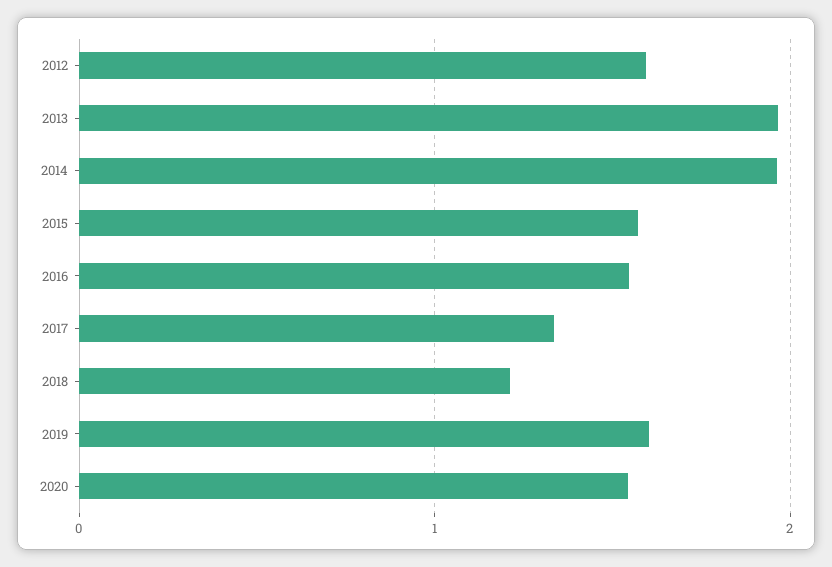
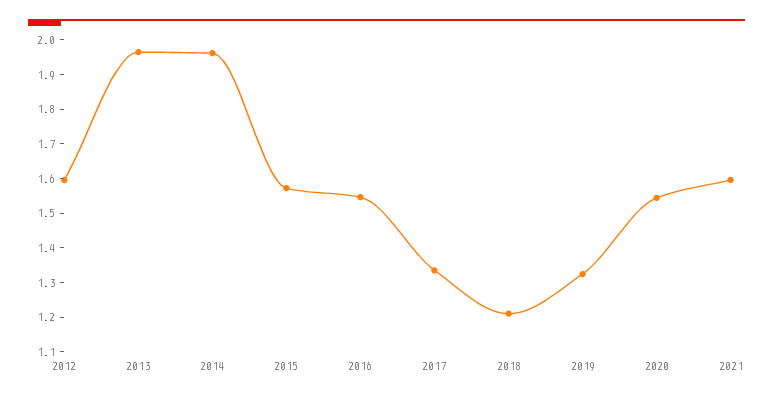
2019: 1.6 -> 1.325
2021: none -> 1.6

